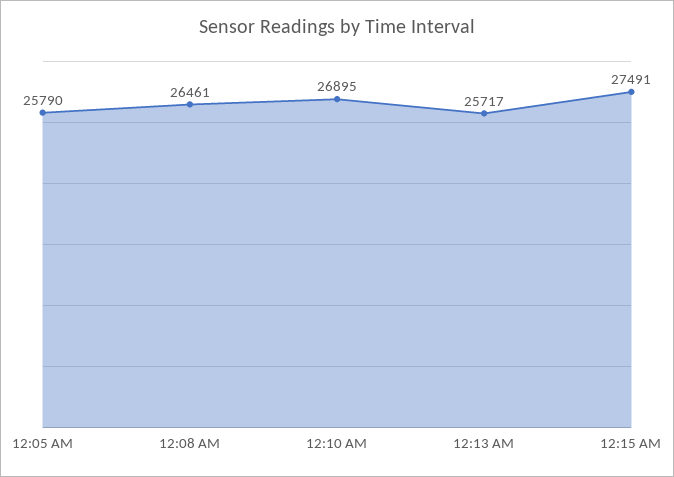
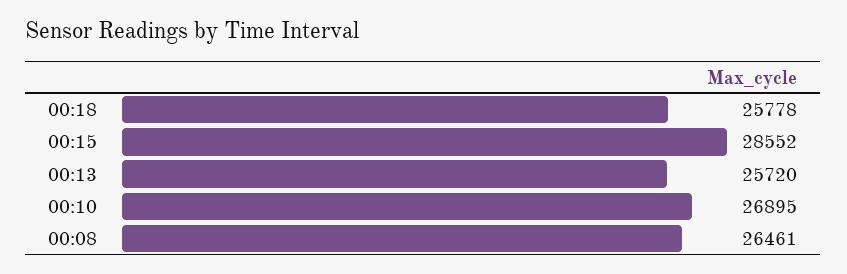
12:05 AM: 25790 -> none
12:13 AM: 25717 -> 25720
12:15 AM: 27491 -> 28552
00:18: none -> 25778

